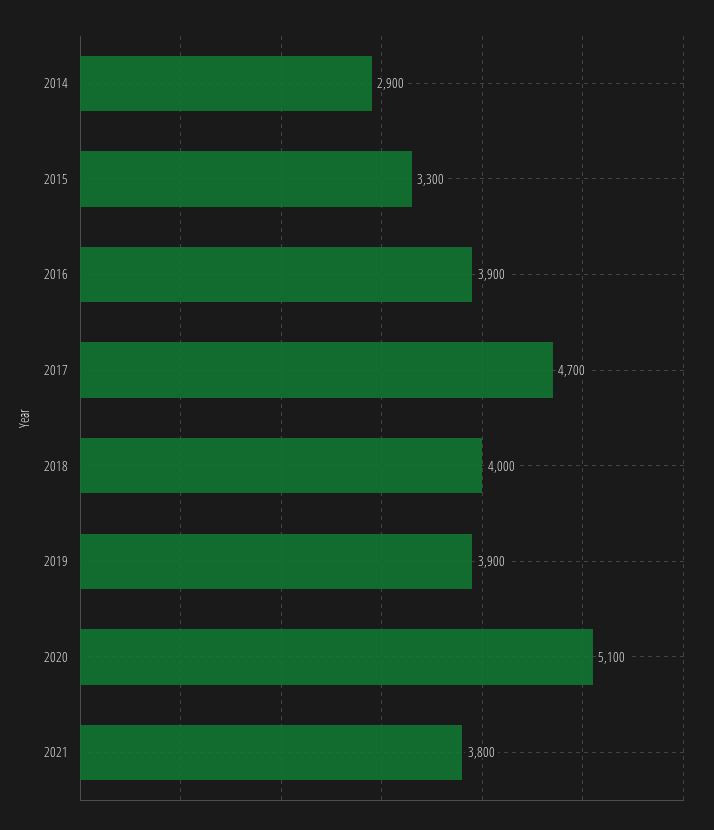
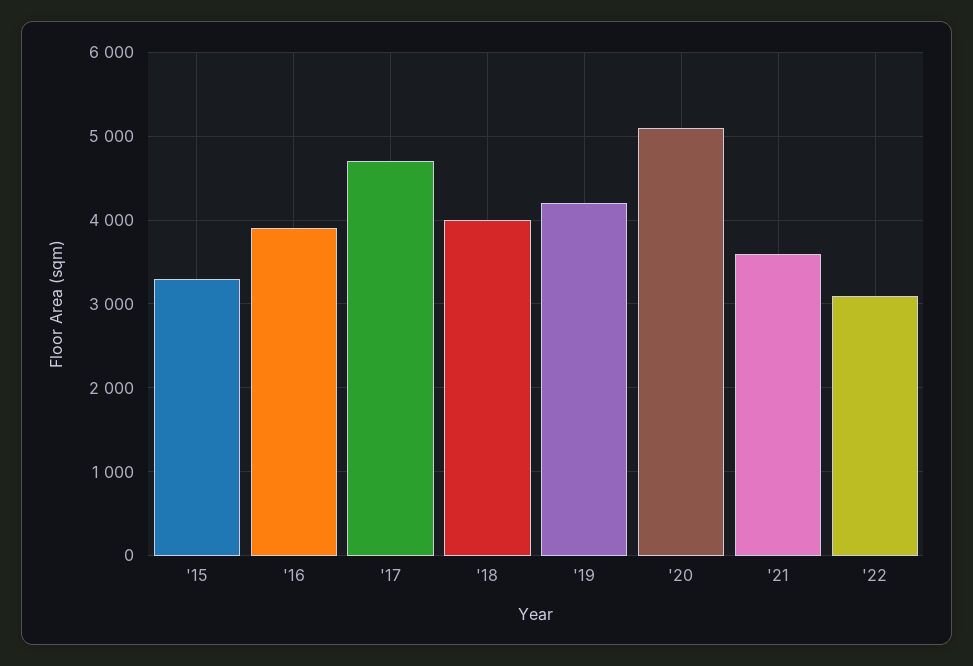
2014: 2900 -> none
2019: 3900 -> 4200
2021: 3800 -> 3600
'22: none -> 3100

